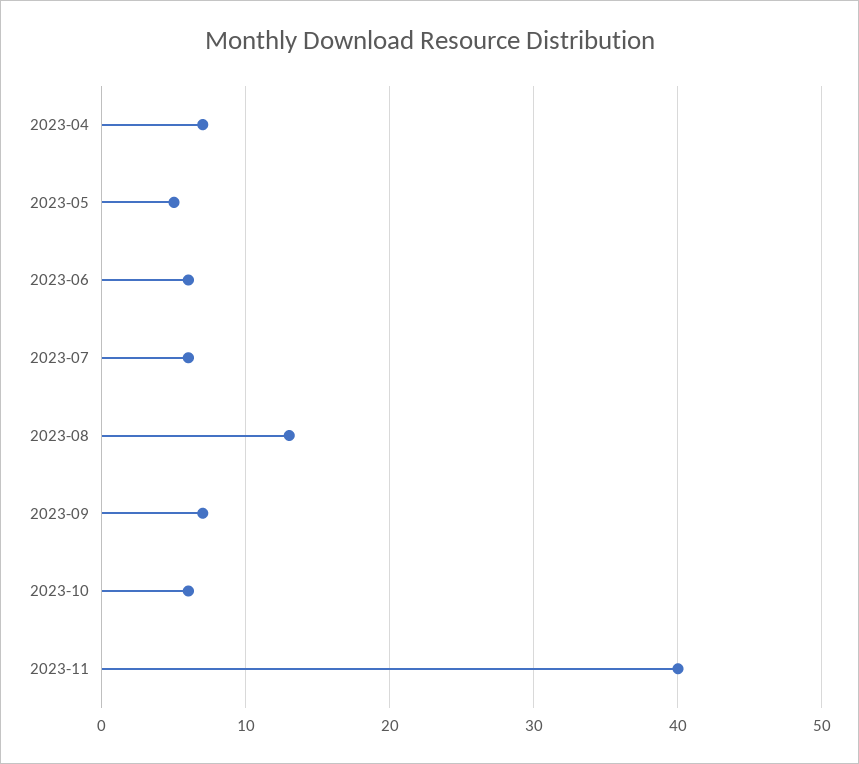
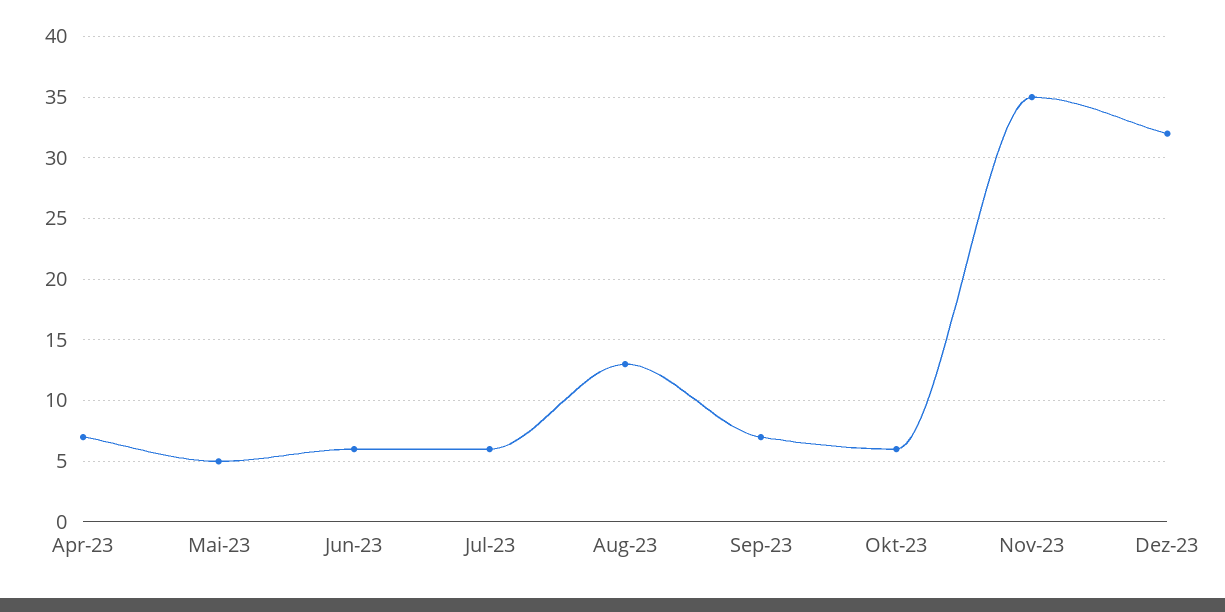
2023-11: 40 -> 35
Dez-23: none -> 32

